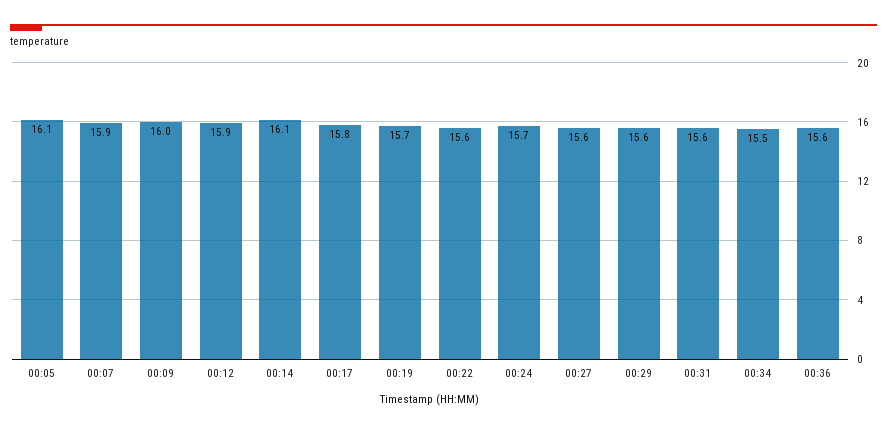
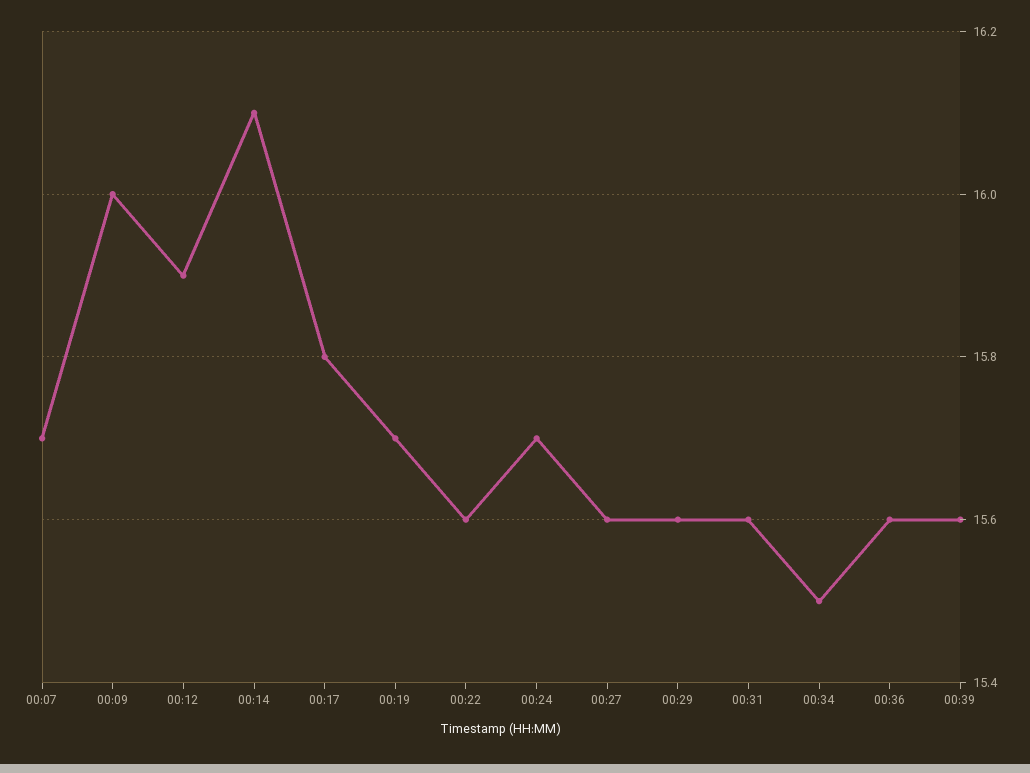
00:05: 16.1 -> none
00:07: 15.9 -> 15.7
00:39: none -> 15.6

